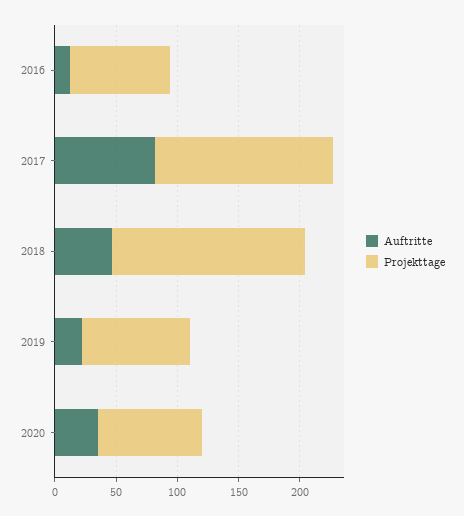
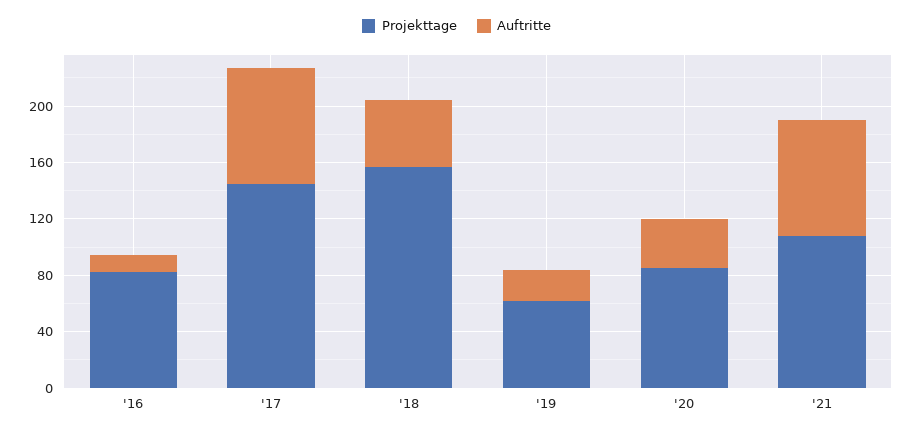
Projekttage, 2019: 90 -> 60
Projekttage, '21: none -> 110
Auftritte, '21: none -> 80

